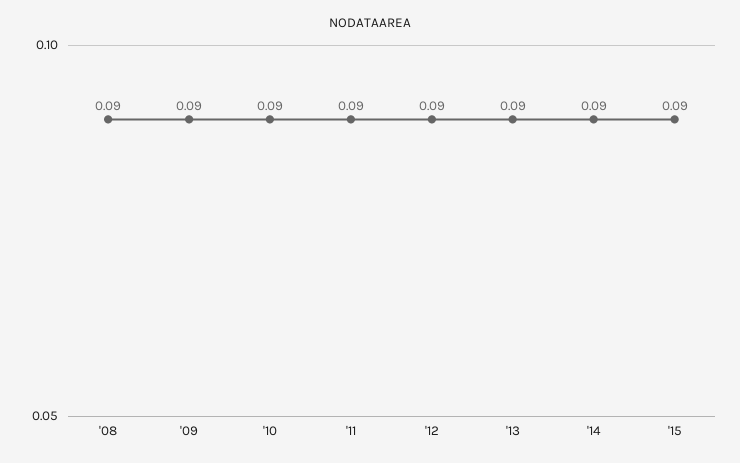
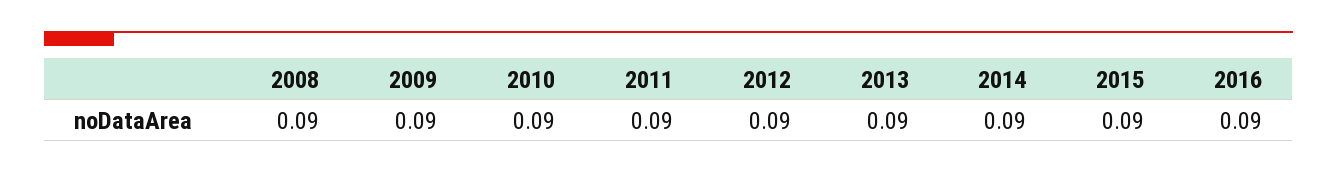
2016: none -> 0.09

